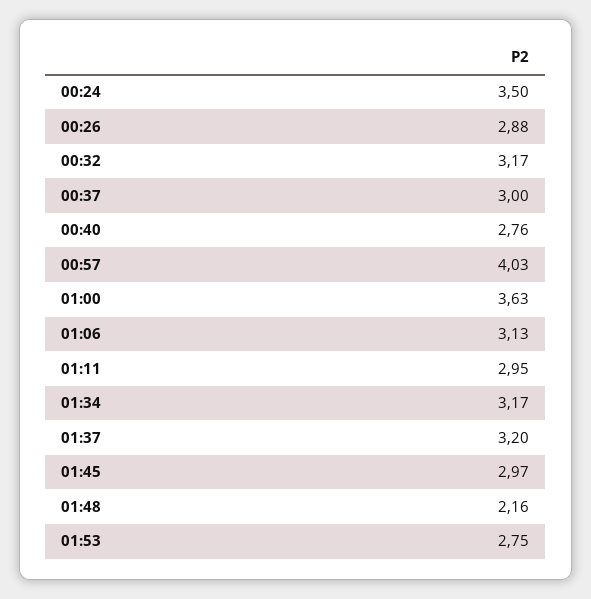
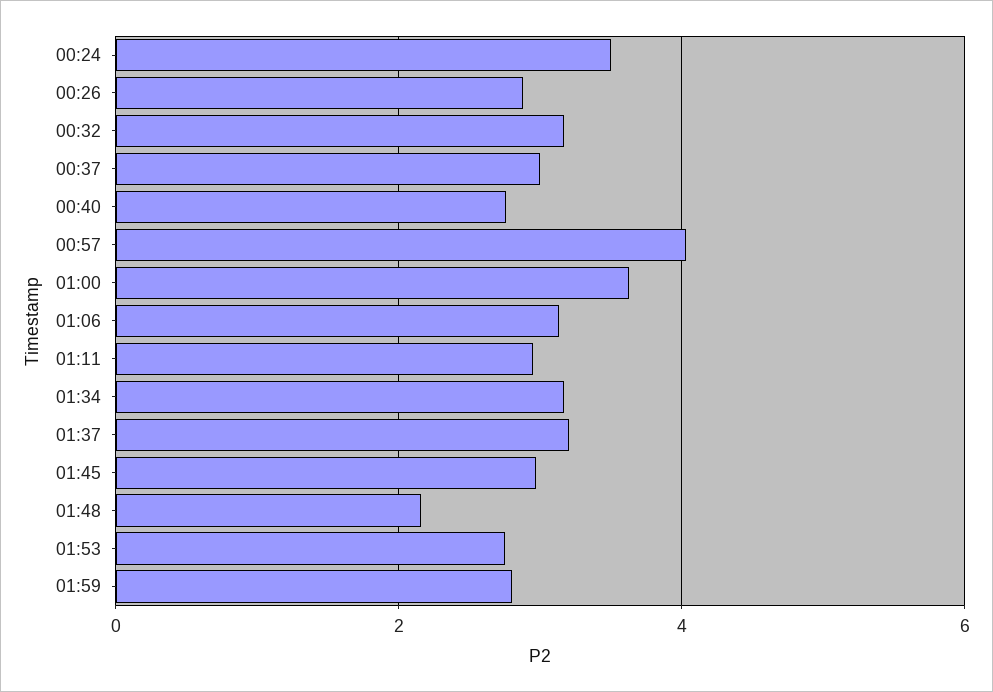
01:59: none -> 2.8

